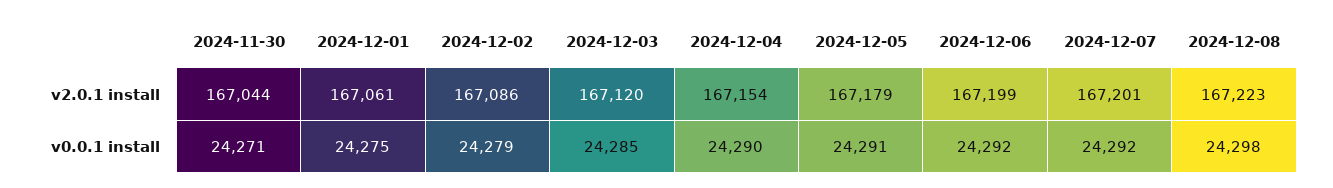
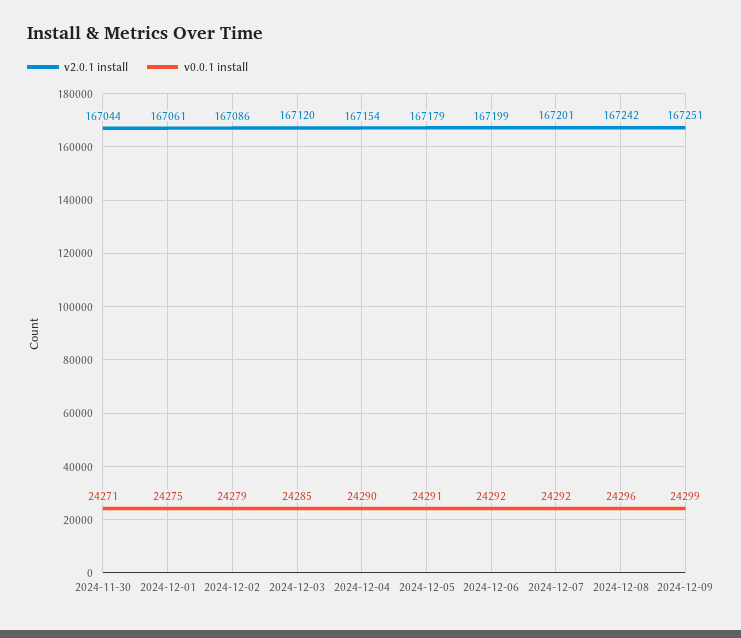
v2.0.1 install, 2024-12-08: 167223 -> 167242
v0.0.1 install, 2024-12-08: 24298 -> 24296
v2.0.1 install, 2024-12-09: none -> 167251
v0.0.1 install, 2024-12-09: none -> 24299

